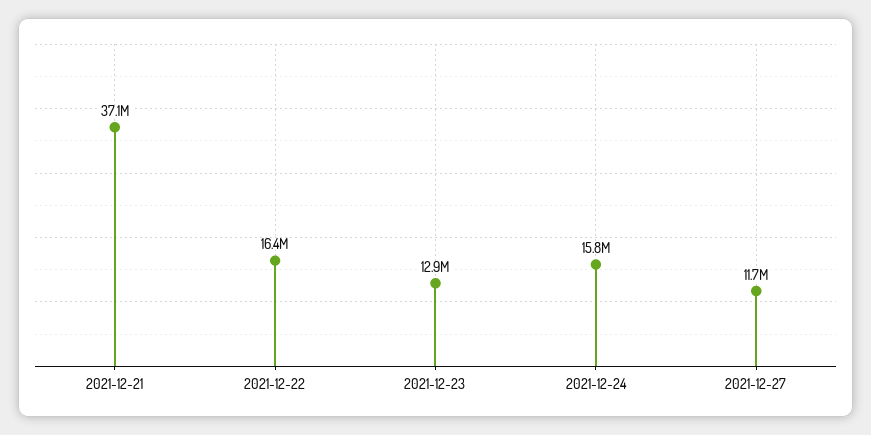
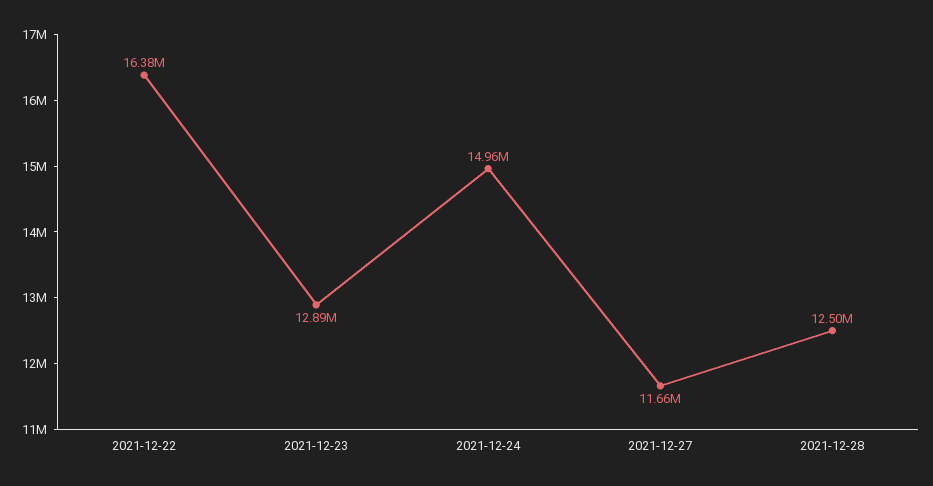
2021-12-21: 37100000 -> none
2021-12-24: 15800000 -> 14960000
2021-12-28: none -> 12500000

